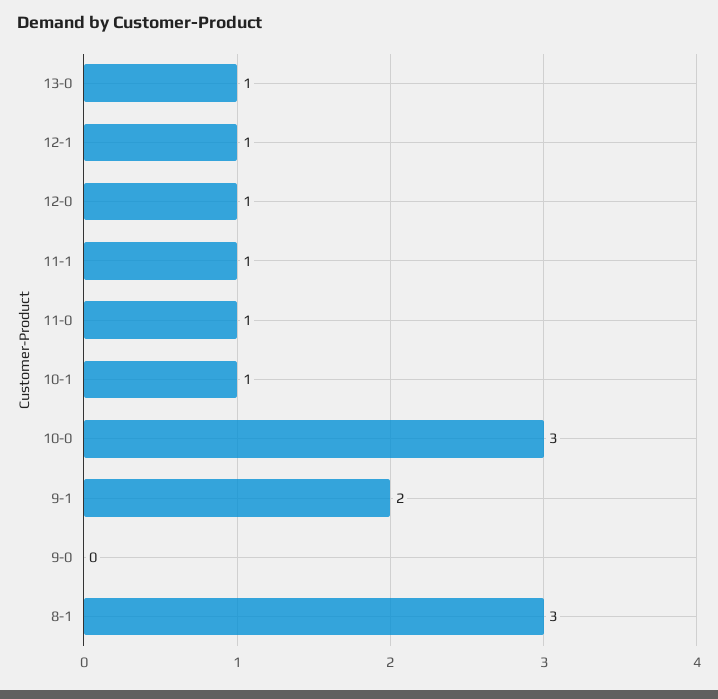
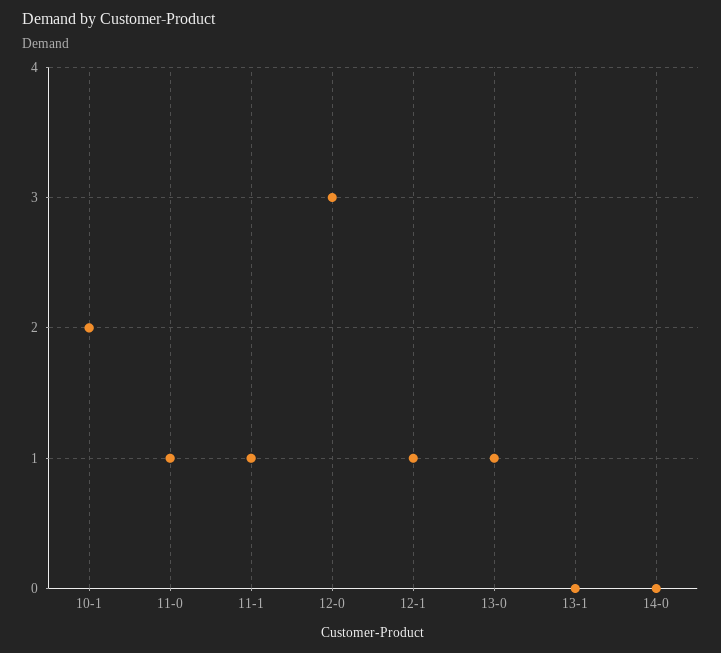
12-0: 1 -> 3
10-1: 1 -> 2
10-0: 3 -> none
9-1: 2 -> none
9-0: 0 -> none
8-1: 3 -> none
13-1: none -> 0
14-0: none -> 0

